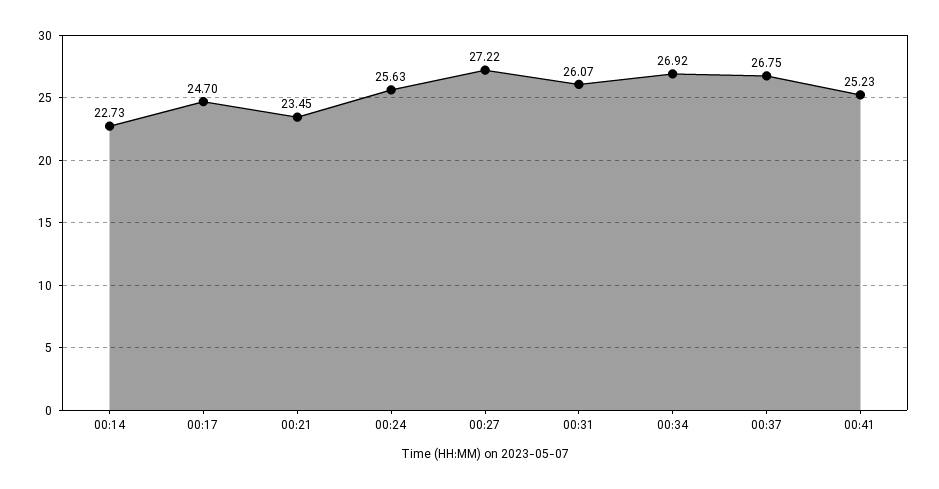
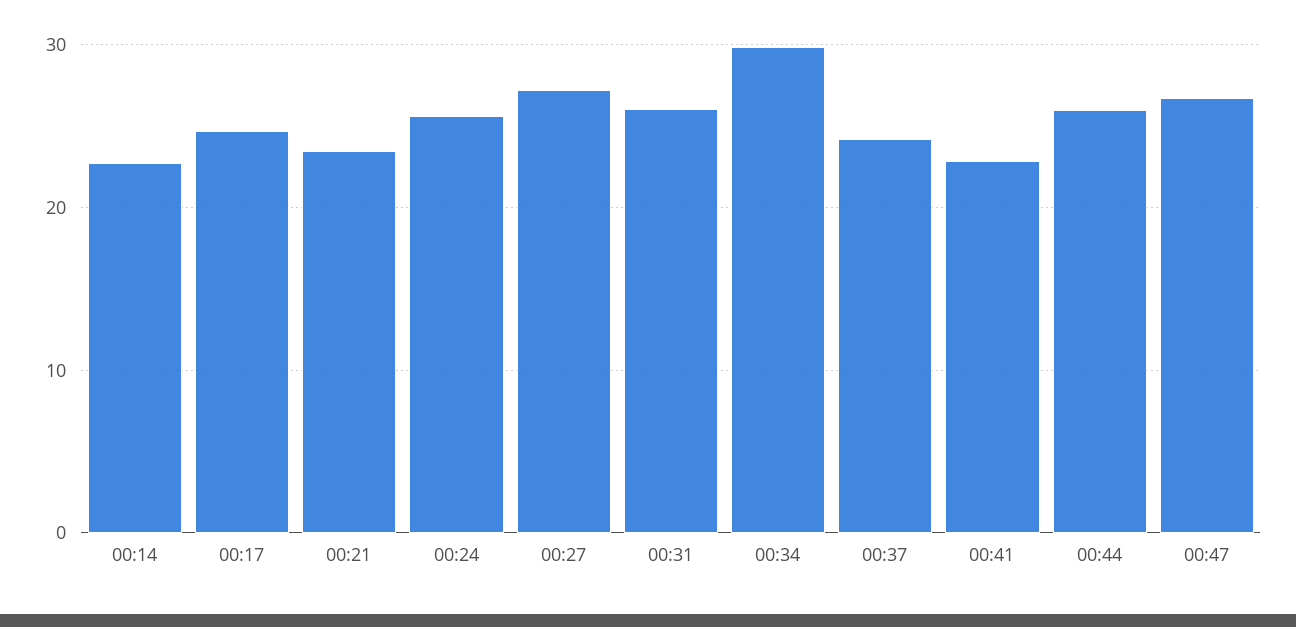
00:34: 26.92 -> 30
00:37: 26.75 -> 24
00:41: 25.23 -> 23
00:44: none -> 26
00:47: none -> 27

